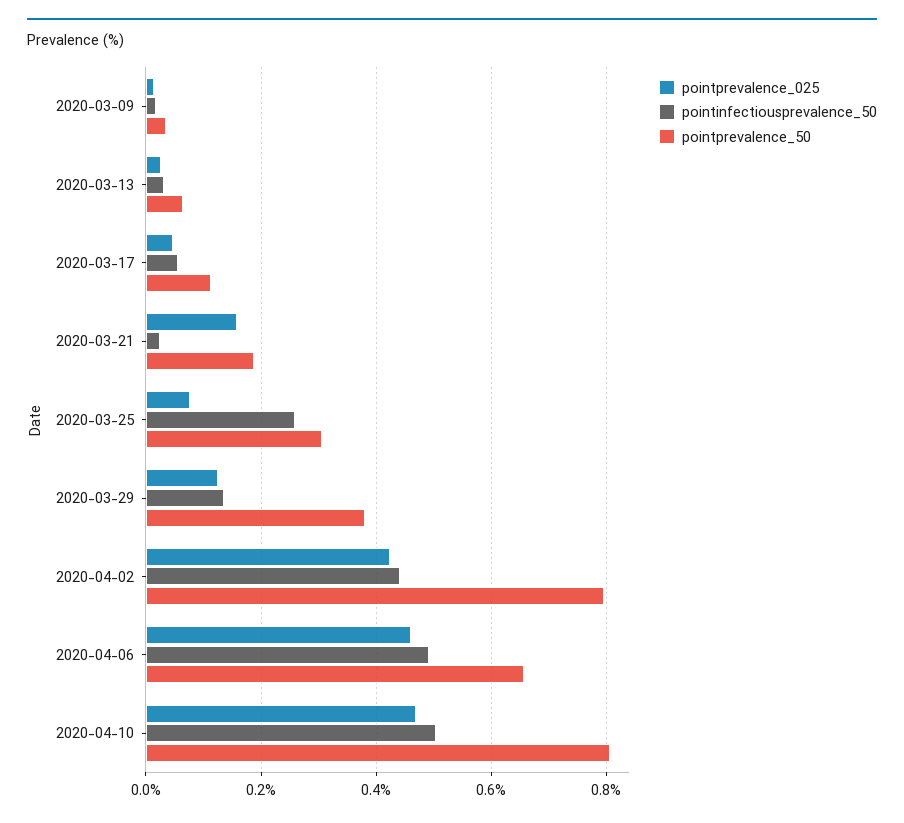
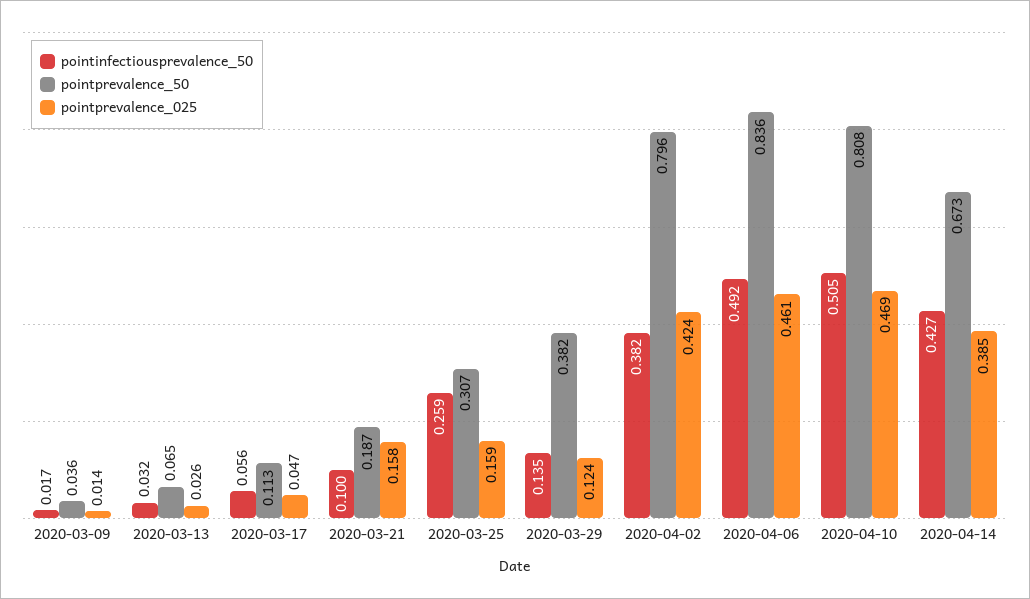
pointinfectiousprevalence_50, 2020-03-21: 0.02 -> 0.1
pointprevalence_025, 2020-03-25: 0.08 -> 0.159
pointinfectiousprevalence_50, 2020-04-02: 0.44 -> 0.382
pointprevalence_50, 2020-04-06: 0.66 -> 0.836
pointinfectiousprevalence_50, 2020-04-14: none -> 0.427
pointprevalence_50, 2020-04-14: none -> 0.673
pointprevalence_025, 2020-04-14: none -> 0.385

